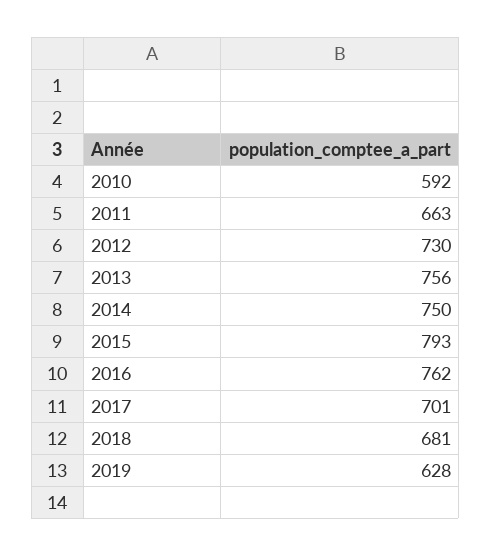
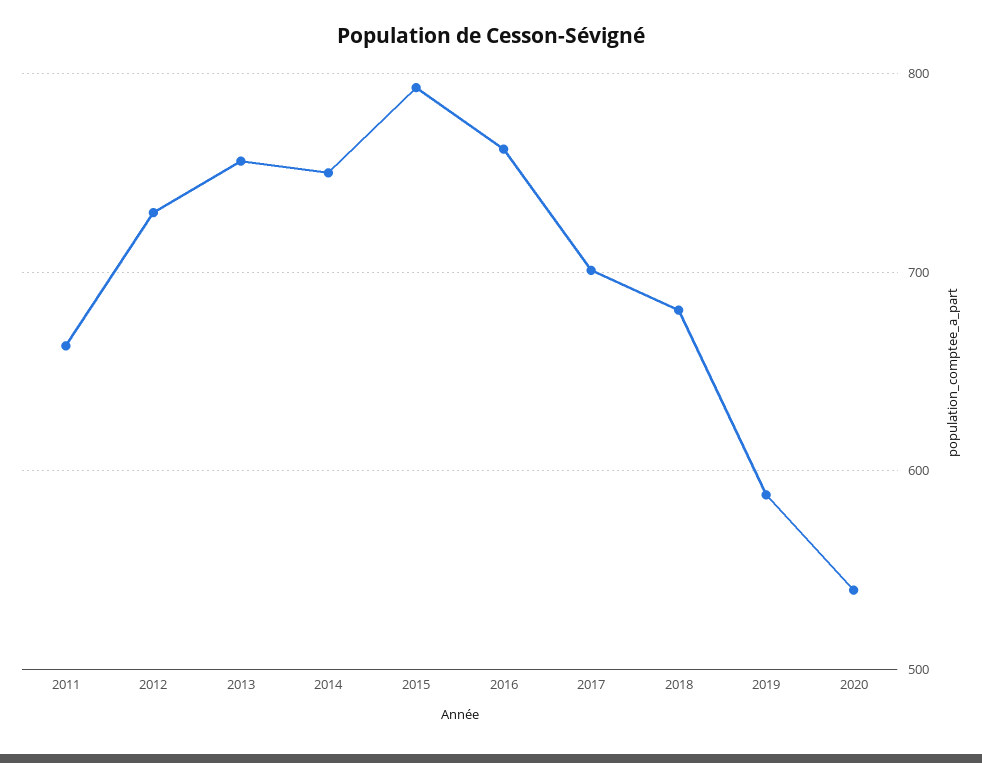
2010: 592 -> none
2019: 628 -> 590
2020: none -> 540

